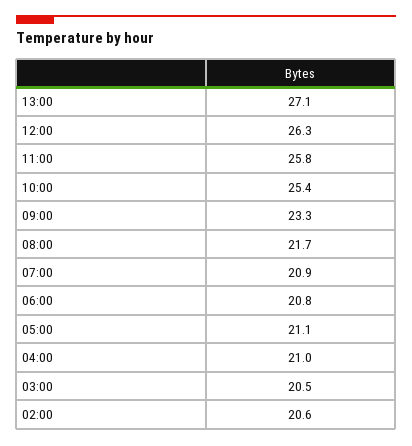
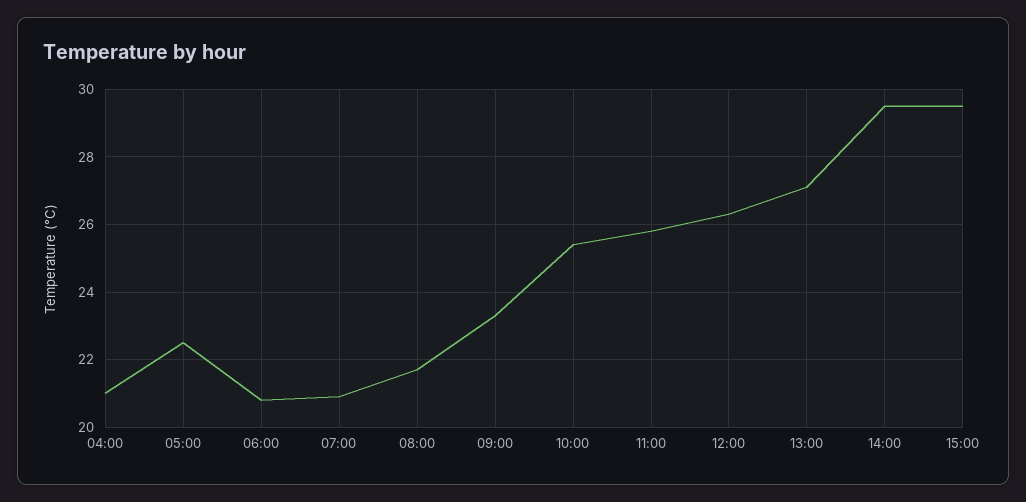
05:00: 21.1 -> 22.5
03:00: 20.5 -> none
02:00: 20.6 -> none
14:00: none -> 29.5
15:00: none -> 29.5

